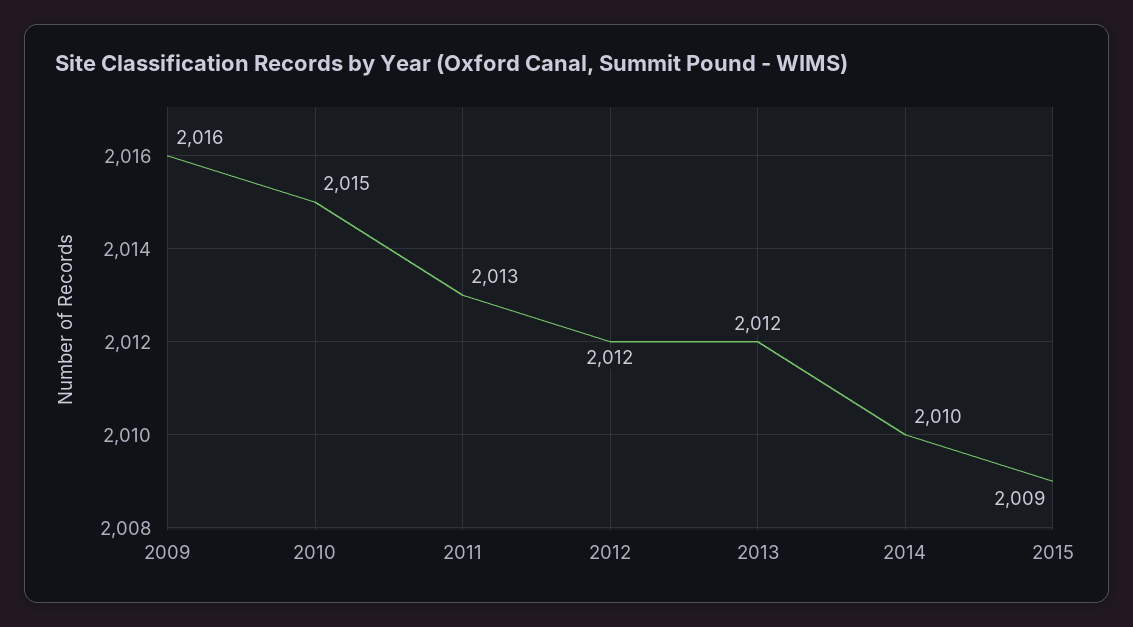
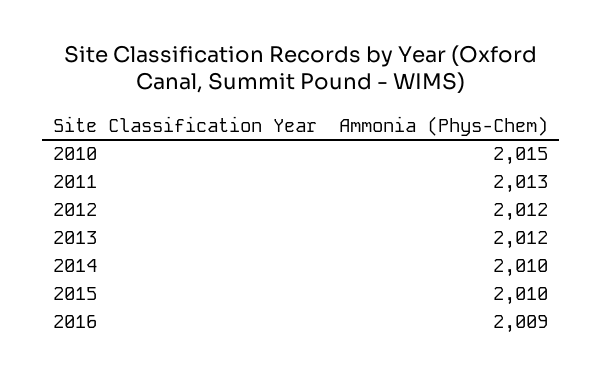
2009: 2016 -> none
2015: 2009 -> 2010
2016: none -> 2009

